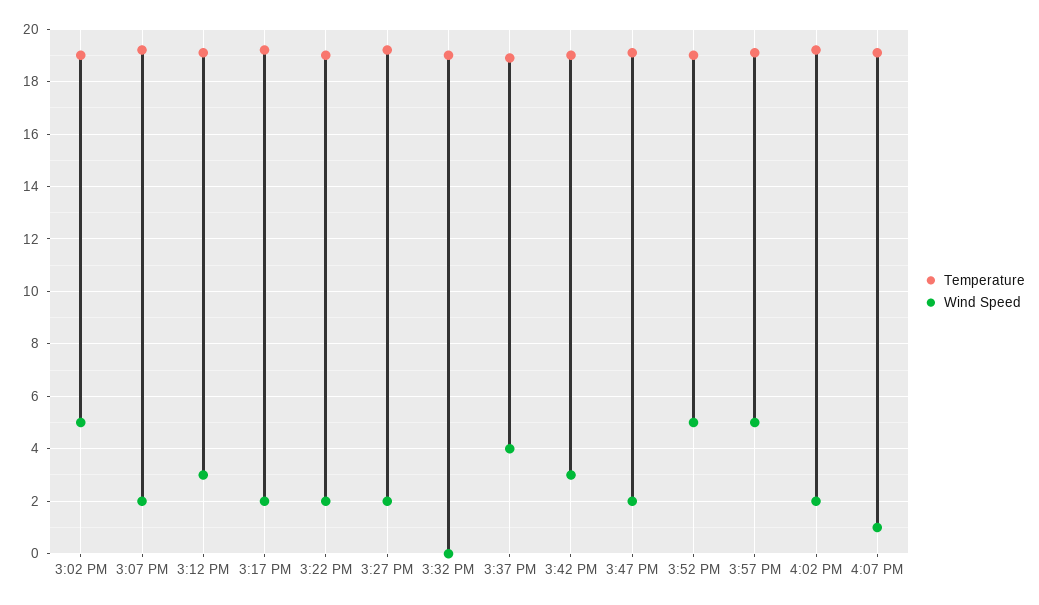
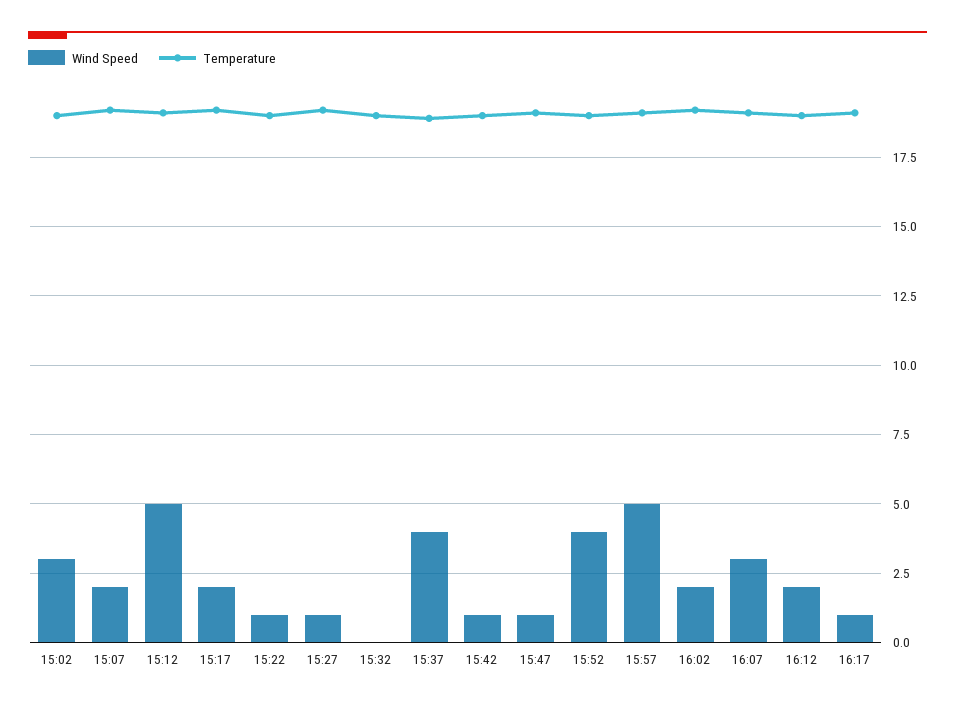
Wind Speed, 3:02 PM: 5 -> 3
Wind Speed, 3:12 PM: 3 -> 5
Wind Speed, 3:22 PM: 2 -> 1
Wind Speed, 3:27 PM: 2 -> 1
Wind Speed, 3:42 PM: 3 -> 1
Wind Speed, 3:47 PM: 2 -> 1
Wind Speed, 3:52 PM: 5 -> 4
Wind Speed, 4:07 PM: 1 -> 3
Wind Speed, 16:12: none -> 2
Temperature, 16:12: none -> 19
Wind Speed, 16:17: none -> 1
Temperature, 16:17: none -> 19

